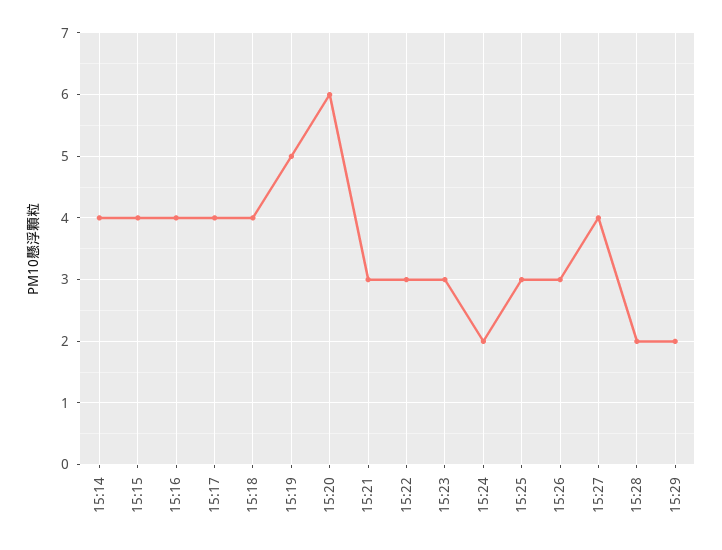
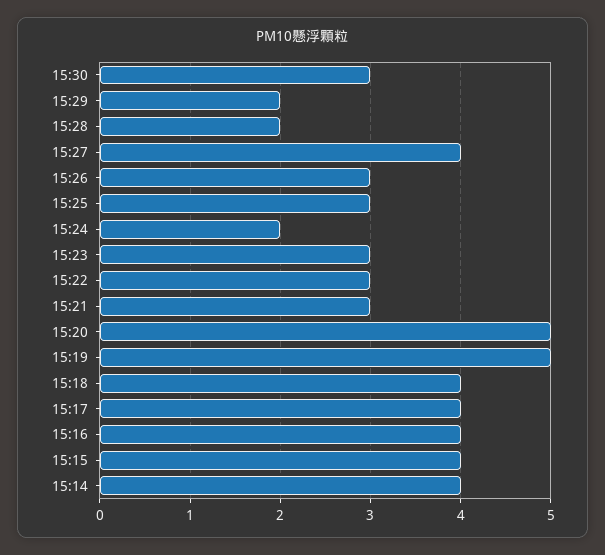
15:20: 6 -> 5
15:30: none -> 3

